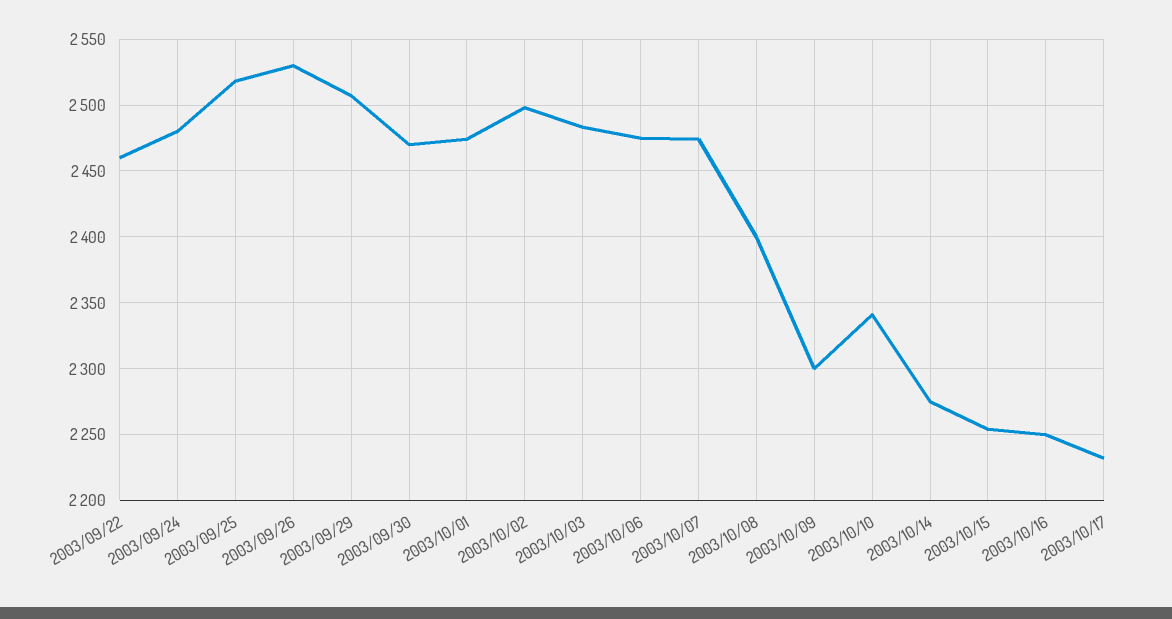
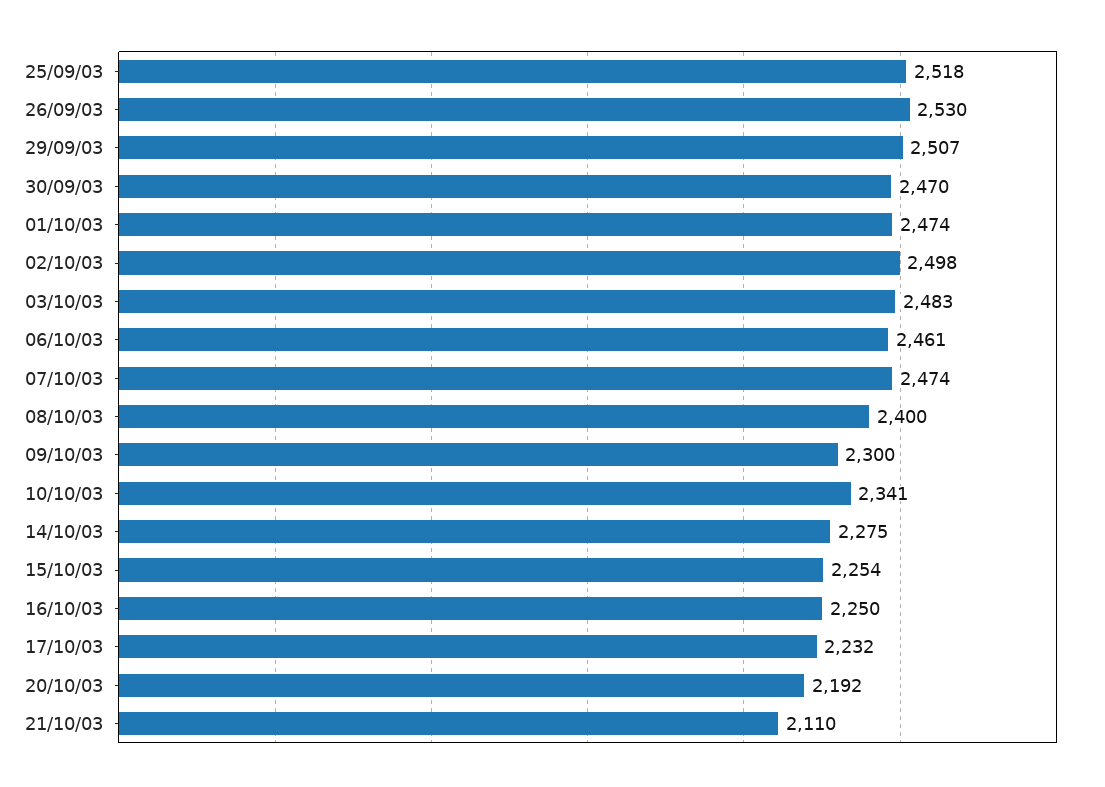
2003/09/22: 2460 -> none
2003/09/24: 2480 -> none
2003/10/06: 2475 -> 2461
20/10/03: none -> 2192
21/10/03: none -> 2110

